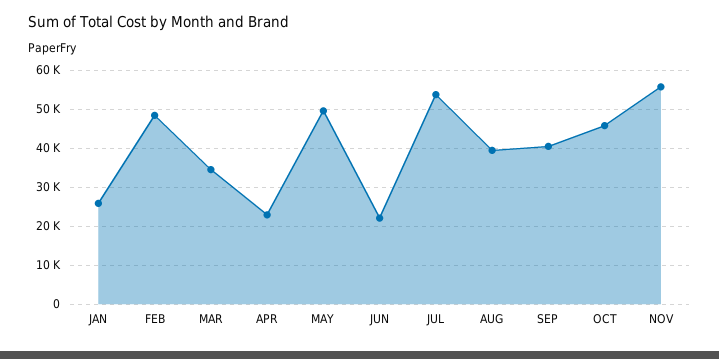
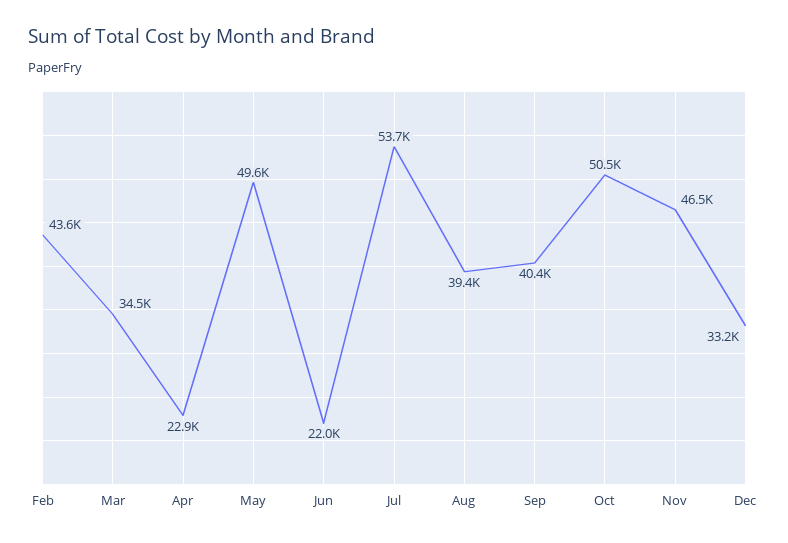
JAN: 26000 -> none
FEB: 48000 -> 43600
OCT: 46000 -> 50500
NOV: 56000 -> 46500
Dec: none -> 33200

